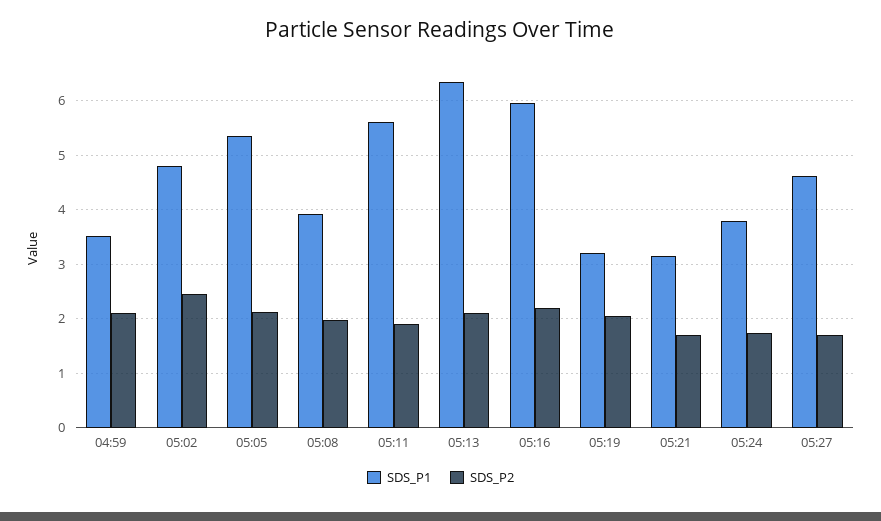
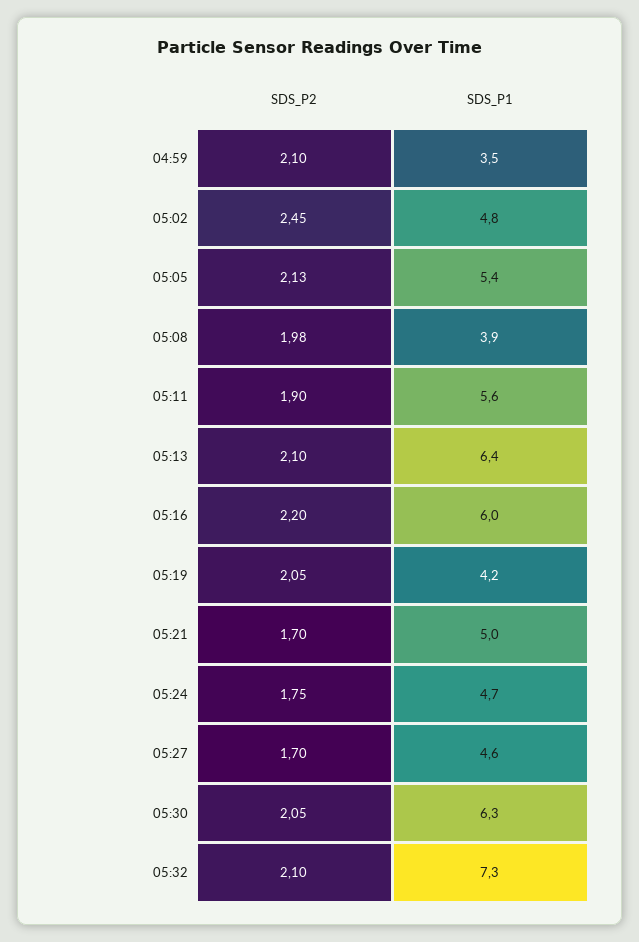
SDS_P1, 05:19: 3.2 -> 4.2
SDS_P1, 05:21: 3.2 -> 5
SDS_P1, 05:24: 3.8 -> 4.7
SDS_P2, 05:30: none -> 2.05
SDS_P1, 05:30: none -> 6.3
SDS_P2, 05:32: none -> 2.1
SDS_P1, 05:32: none -> 7.3

